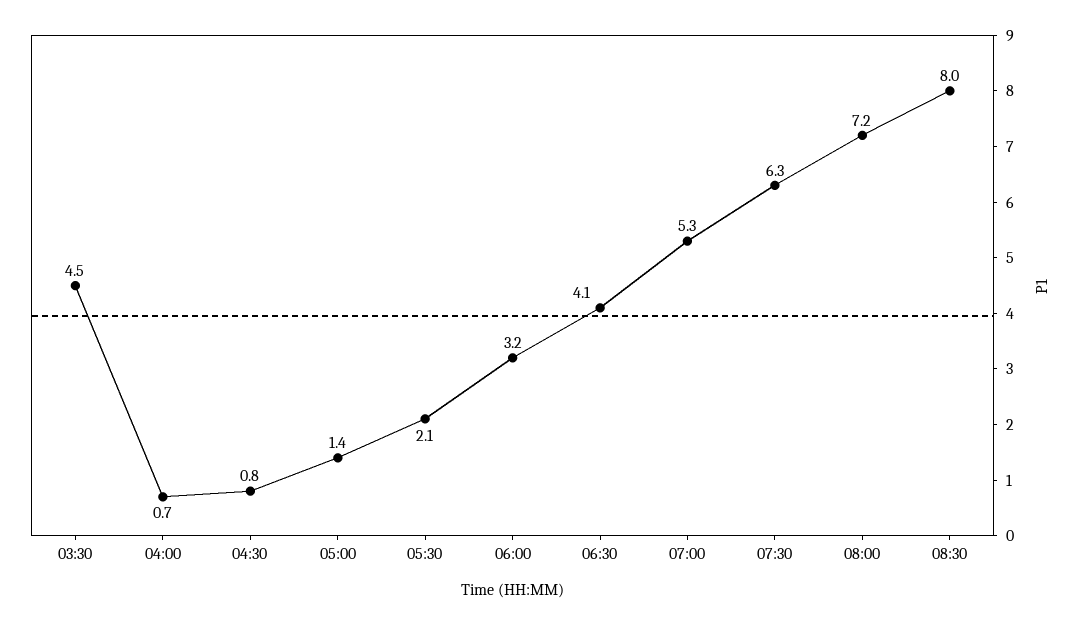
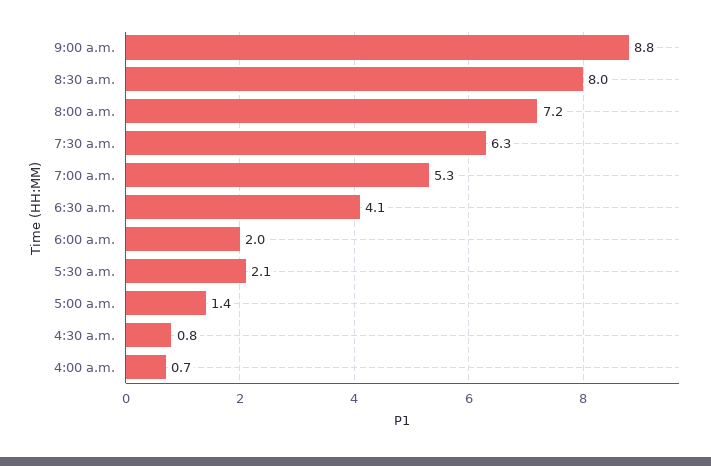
03:30: 4.5 -> none
06:00: 3.2 -> 2
9:00 a.m.: none -> 8.8

